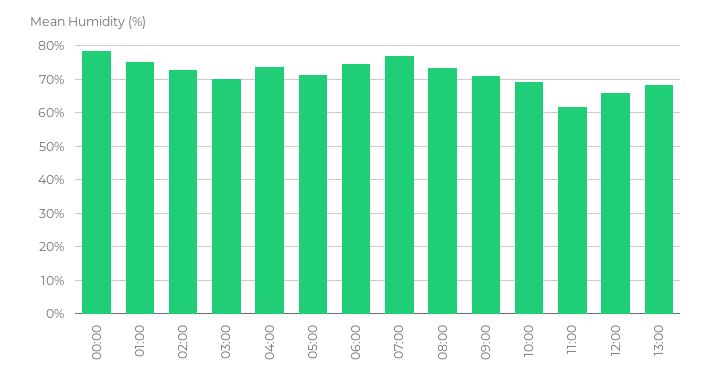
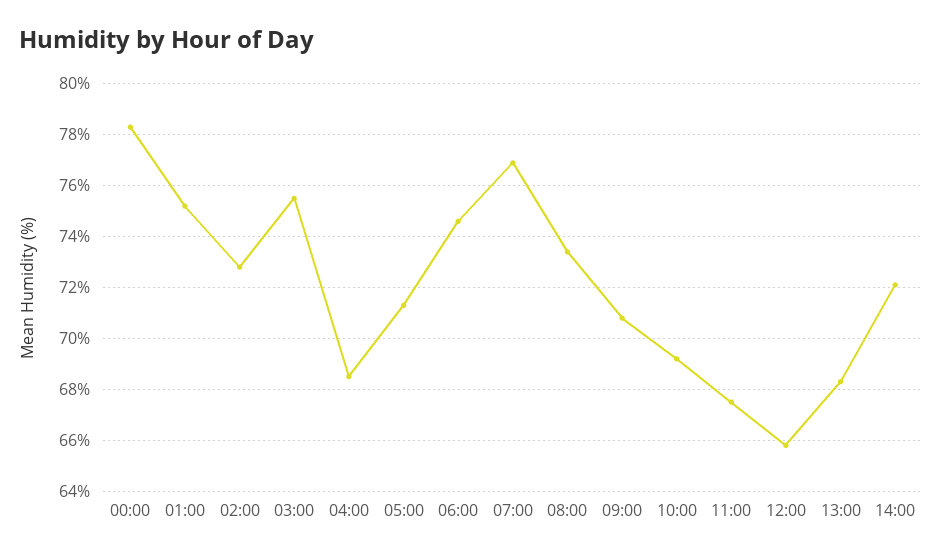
03:00: 70 -> 75.5
04:00: 74 -> 68.5
11:00: 62 -> 67.5
14:00: none -> 72

